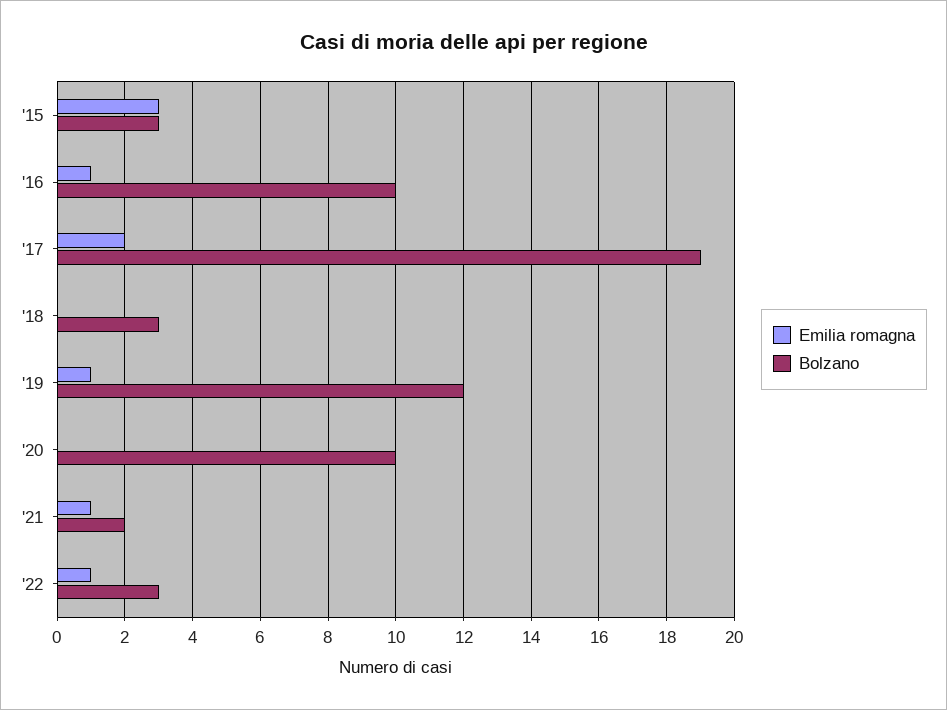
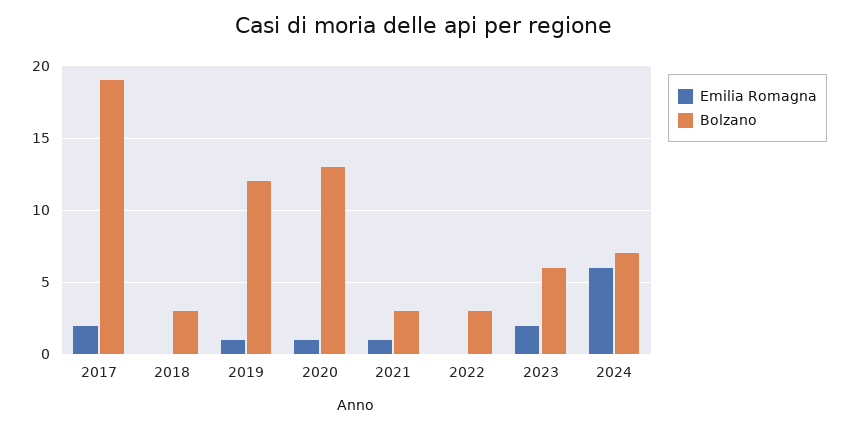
Emilia romagna, '15: 3 -> none
Bolzano, '15: 3 -> none
Emilia romagna, '16: 1 -> none
Bolzano, '16: 10 -> none
Emilia romagna, '20: 0 -> 1
Bolzano, '20: 10 -> 13
Bolzano, '21: 2 -> 3
Emilia romagna, '22: 1 -> 0
Emilia romagna, 2023: none -> 2
Bolzano, 2023: none -> 6
Emilia romagna, 2024: none -> 6
Bolzano, 2024: none -> 7

